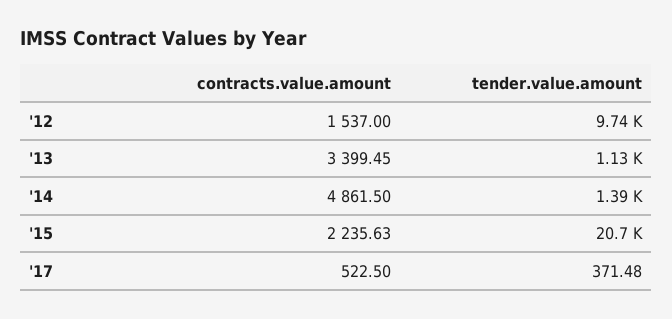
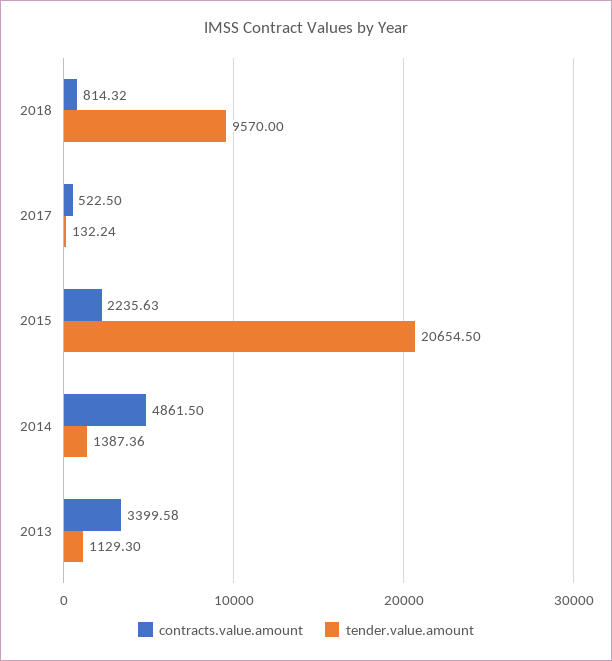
contracts.value.amount, '12: 1537 -> none
tender.value.amount, '12: 9740 -> none
contracts.value.amount, '13: 3399.45 -> 3399.58
tender.value.amount, '17: 371.48 -> 132.24
contracts.value.amount, 2018: none -> 814.32
tender.value.amount, 2018: none -> 9570

